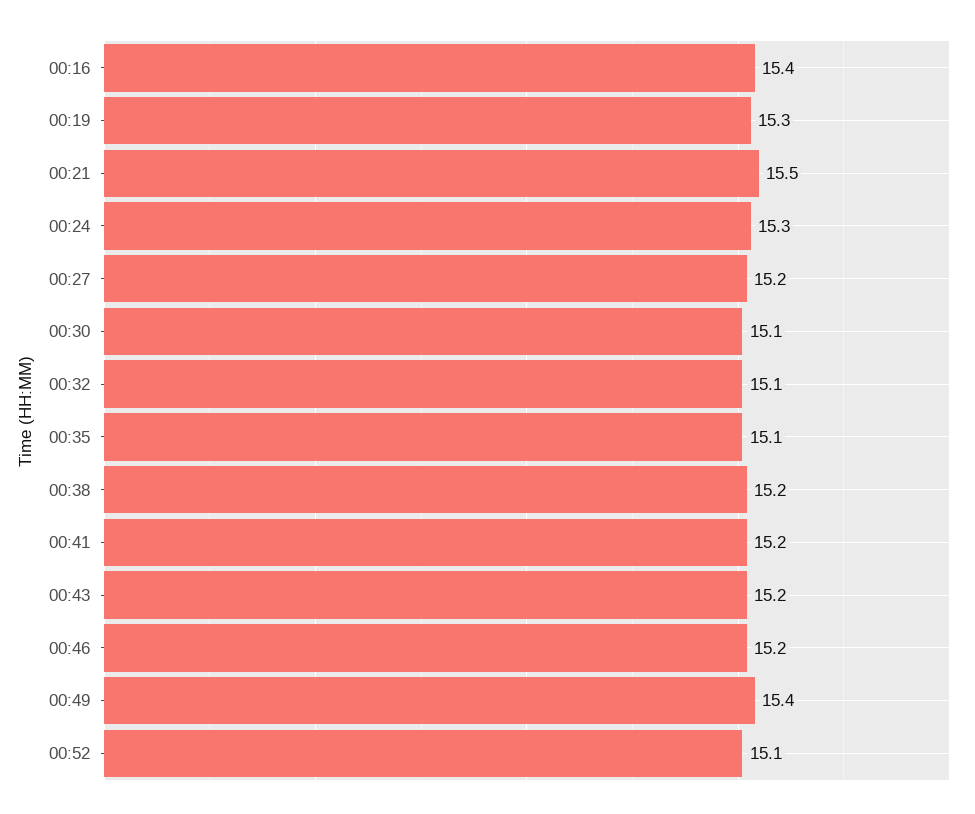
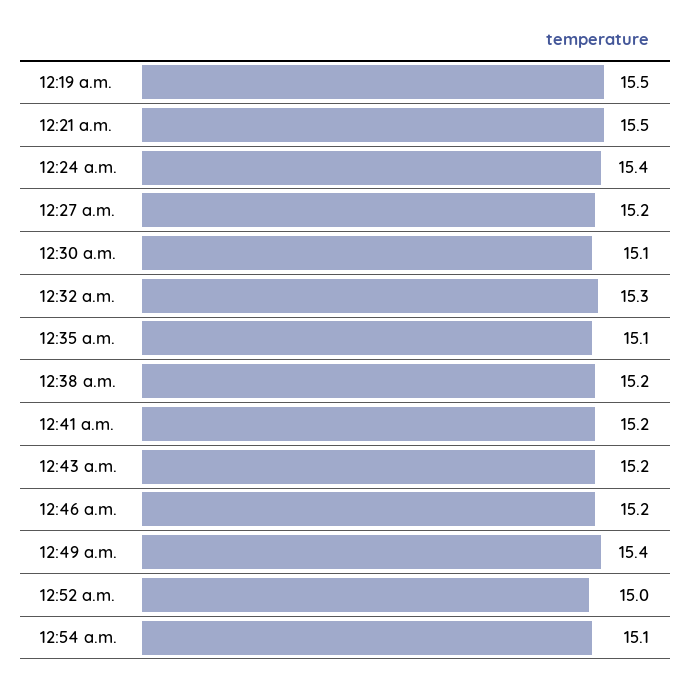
00:16: 15.4 -> none
00:19: 15.3 -> 15.5
00:24: 15.3 -> 15.4
00:32: 15.1 -> 15.3
00:52: 15.1 -> 15
12:54 a.m.: none -> 15.1

